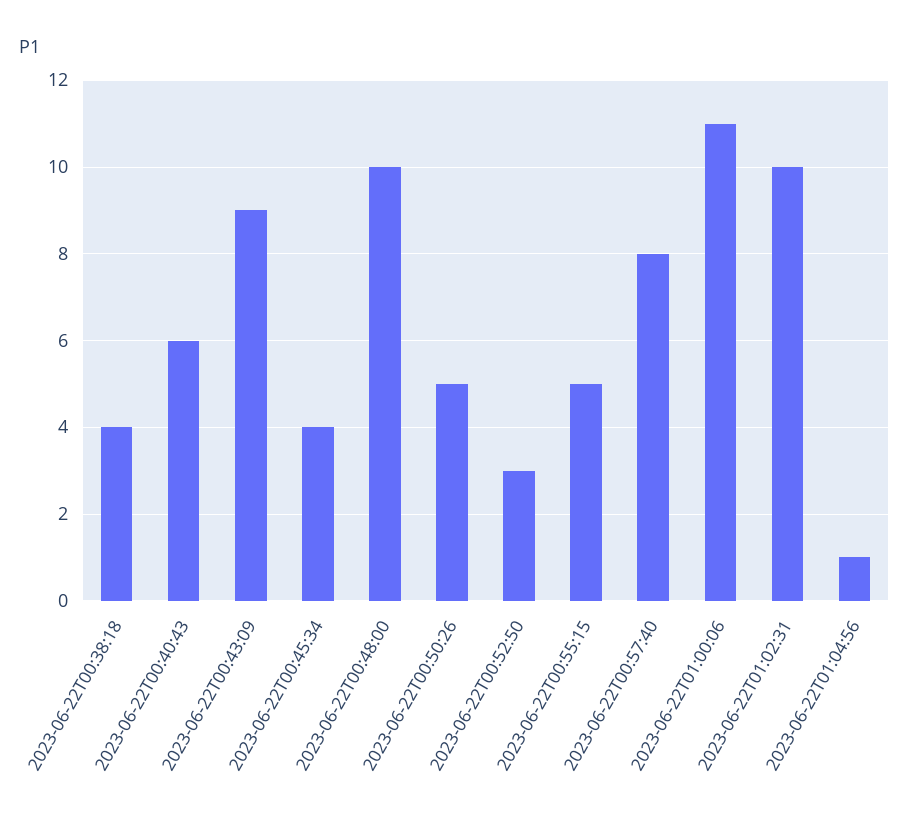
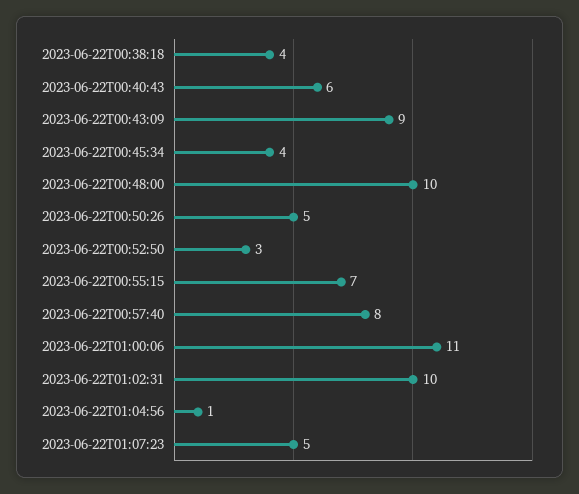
2023-06-22T00:55:15: 5 -> 7
2023-06-22T01:07:23: none -> 5

